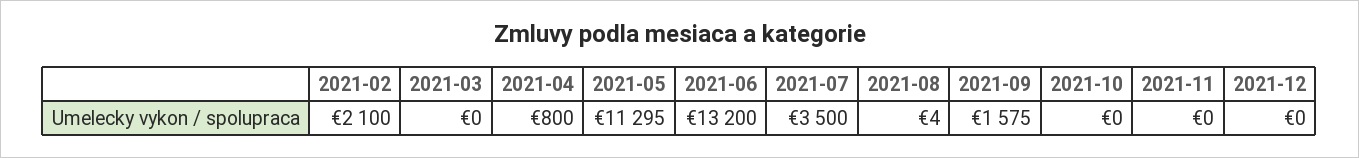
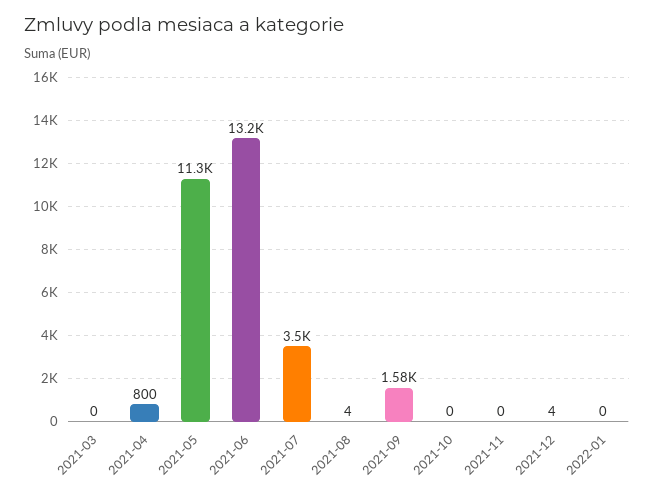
2021-02: 2100 -> none
2021-12: 0 -> 4
2022-01: none -> 0

